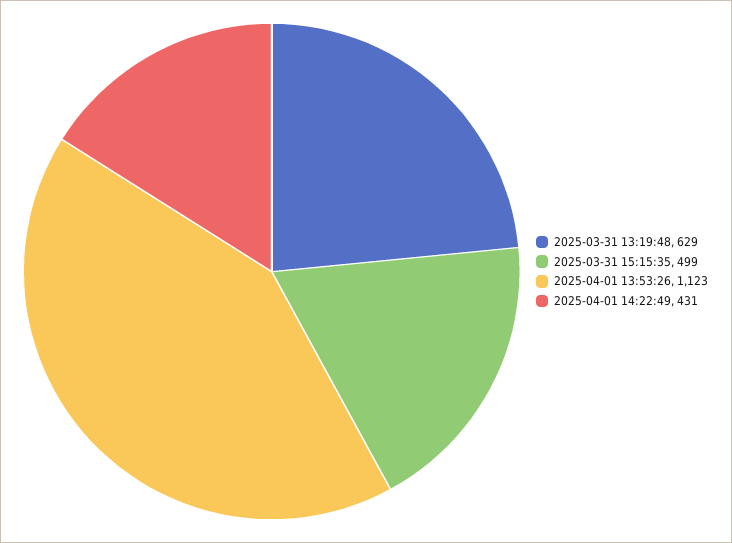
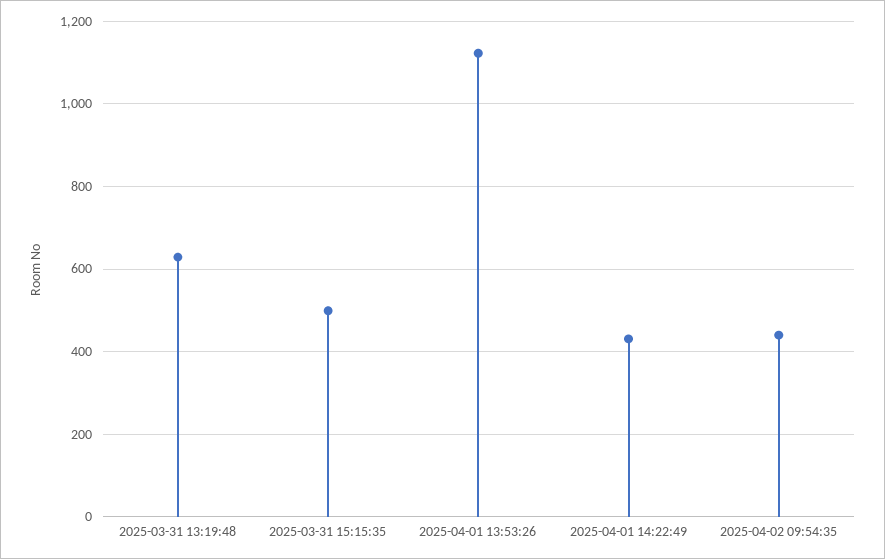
2025-04-02 09:54:35: none -> 440

